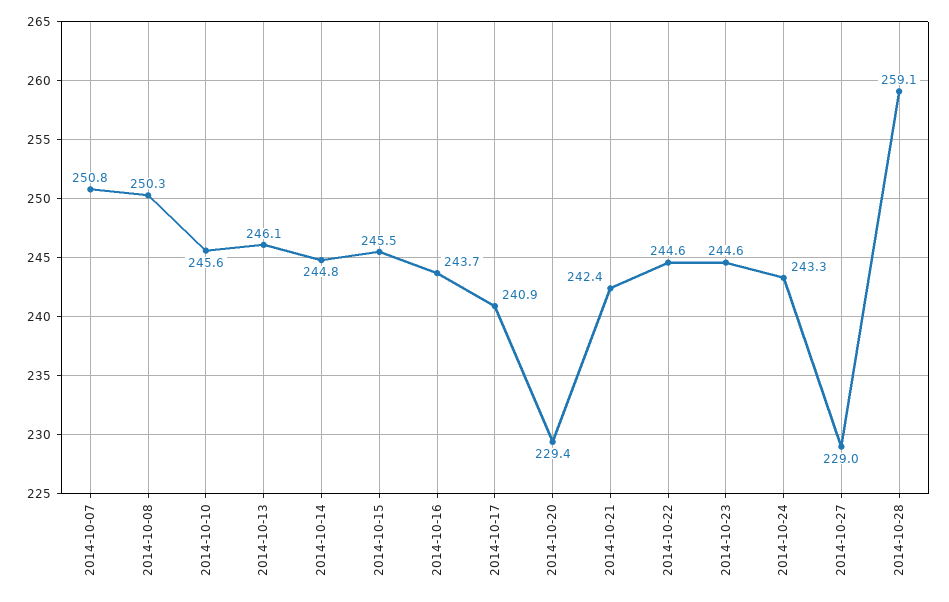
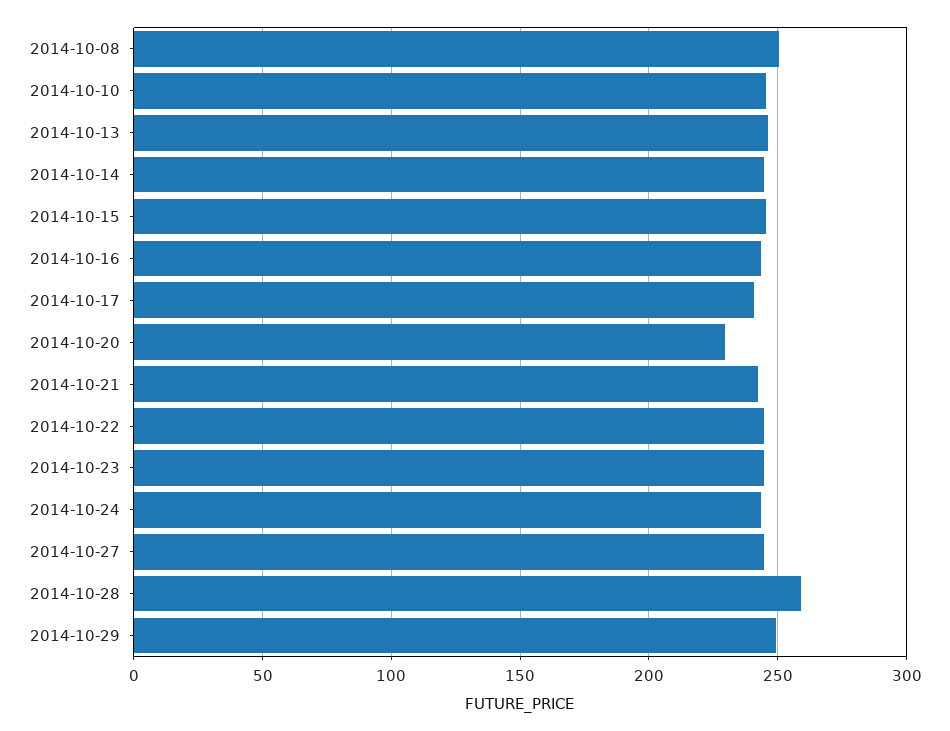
2014-10-07: 250.8 -> none
2014-10-27: 229 -> 245
2014-10-29: none -> 250

